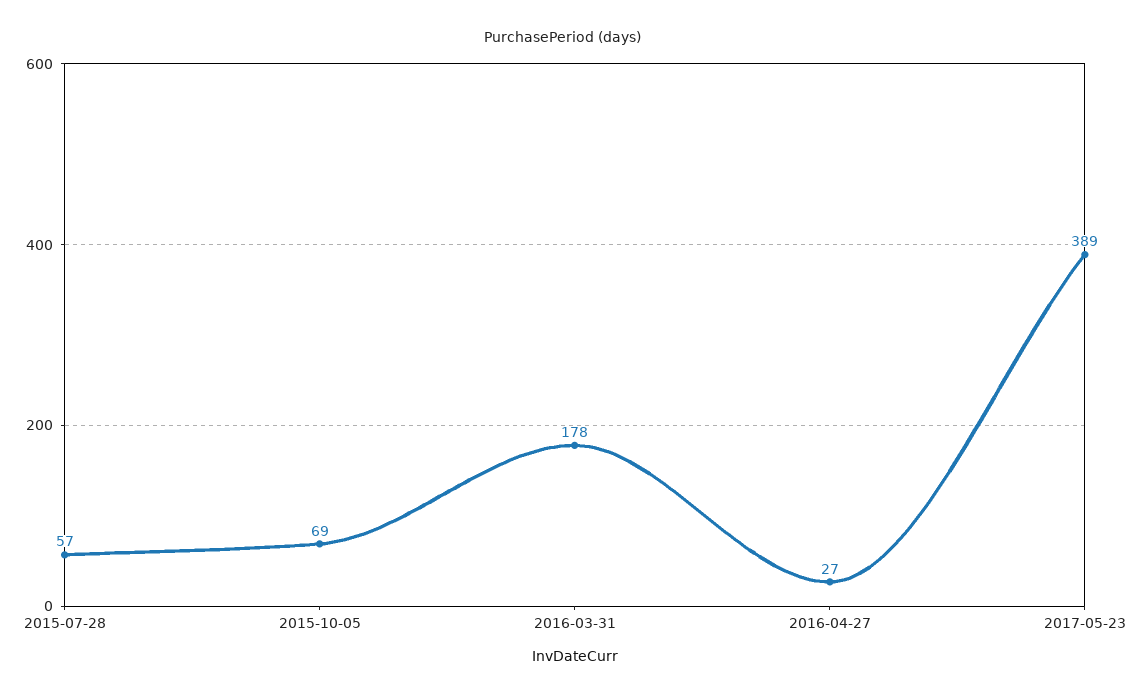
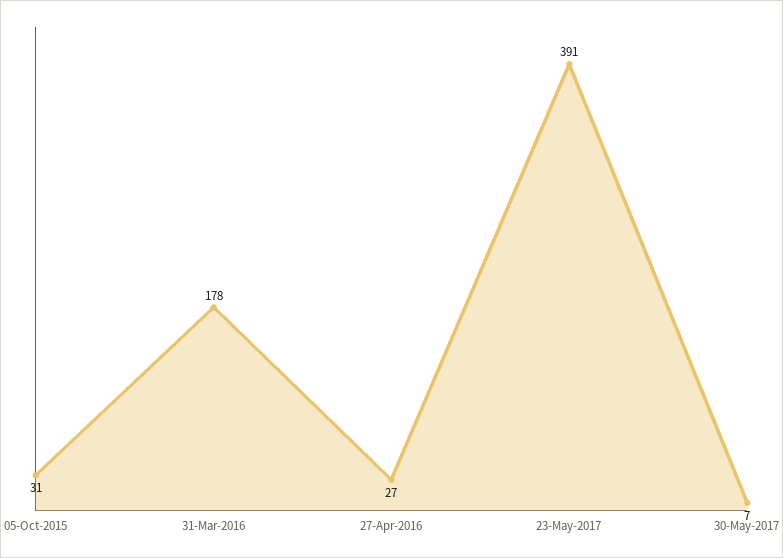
2015-07-28: 57 -> none
2015-10-05: 69 -> 31
2017-05-23: 389 -> 391
30-May-2017: none -> 7

